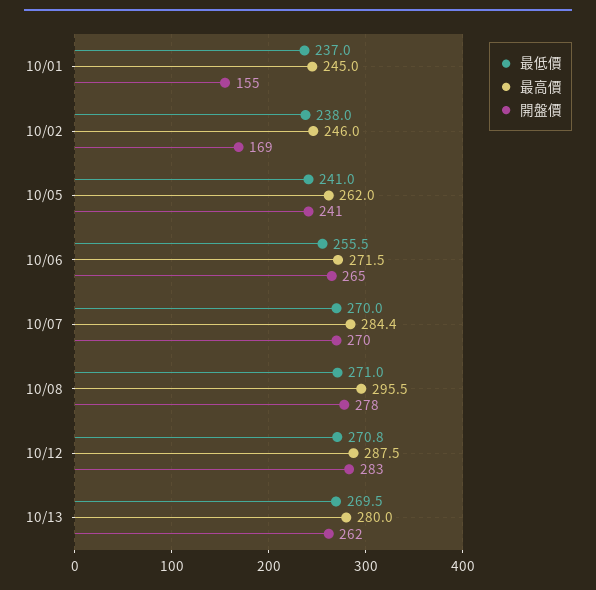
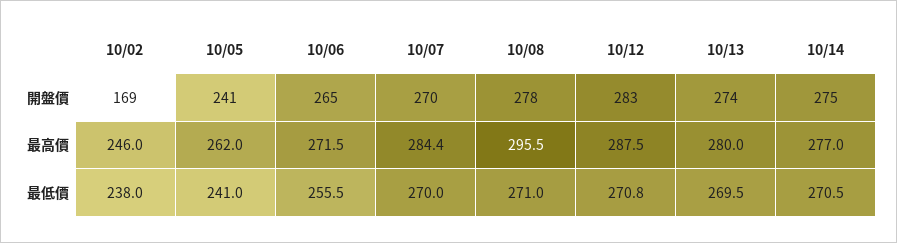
最低價, 10/01: 237 -> none
最高價, 10/01: 245 -> none
開盤價, 10/01: 155 -> none
開盤價, 10/13: 262 -> 274
開盤價, 10/14: none -> 275
最高價, 10/14: none -> 277
最低價, 10/14: none -> 270.5

